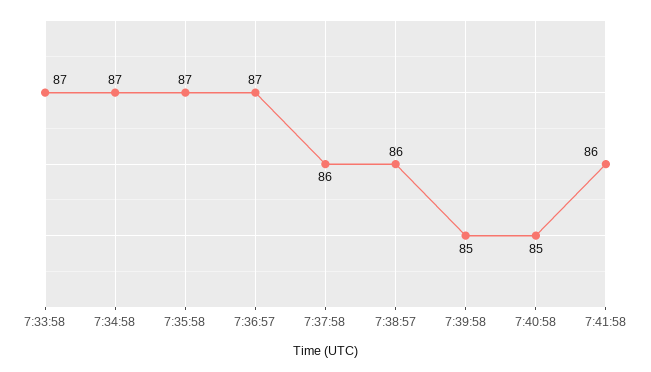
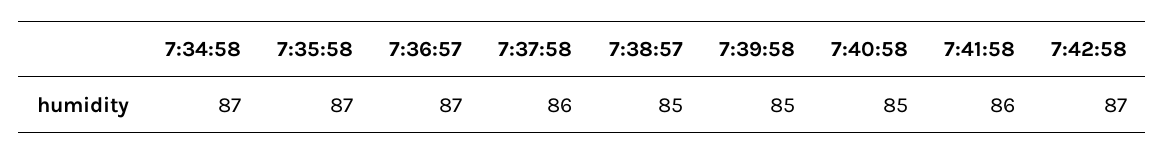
7:33:58: 87 -> none
7:38:57: 86 -> 85
7:42:58: none -> 87

